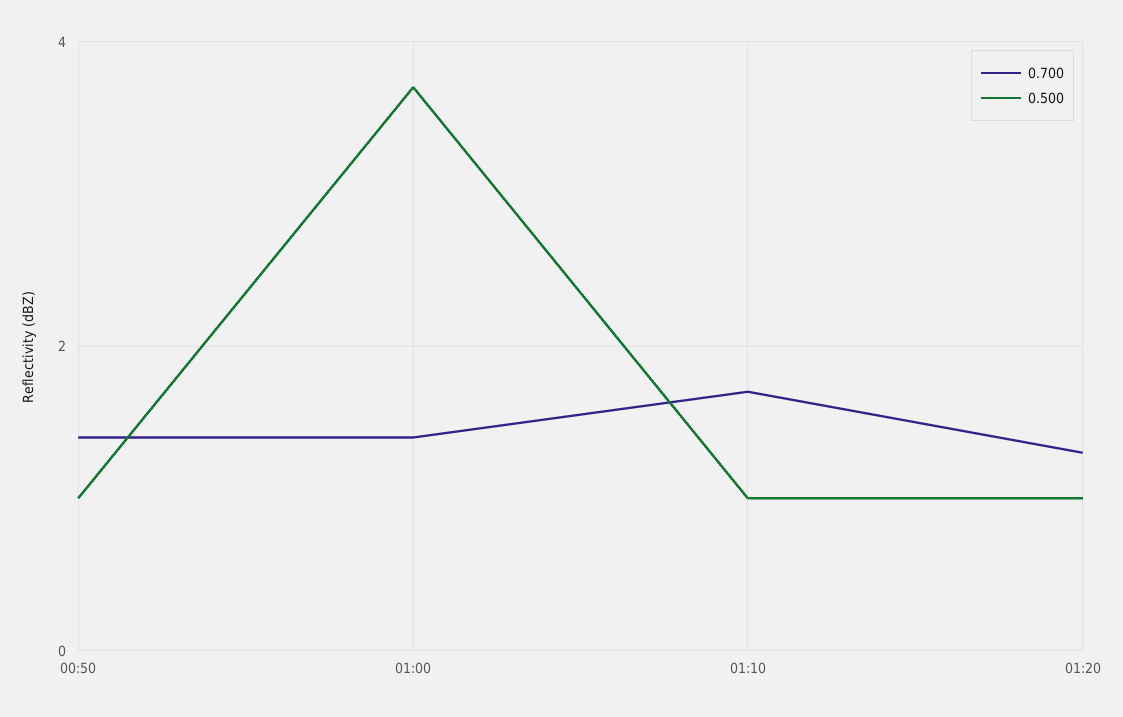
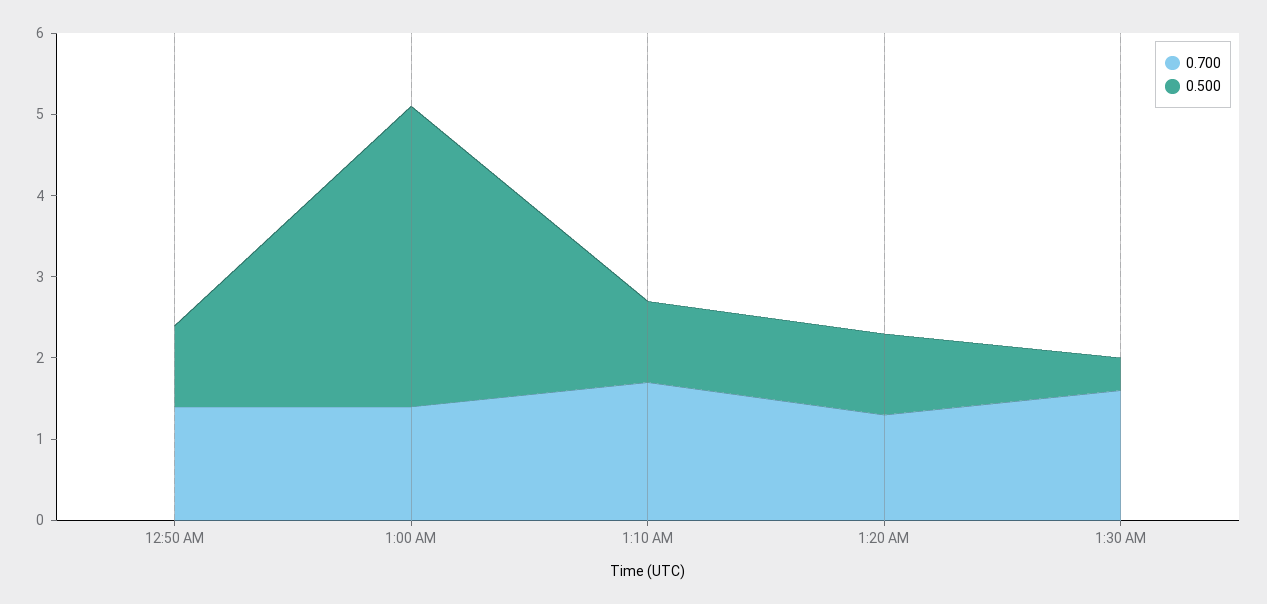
0.700, 1:30 AM: none -> 1.6
0.500, 1:30 AM: none -> 0.4

